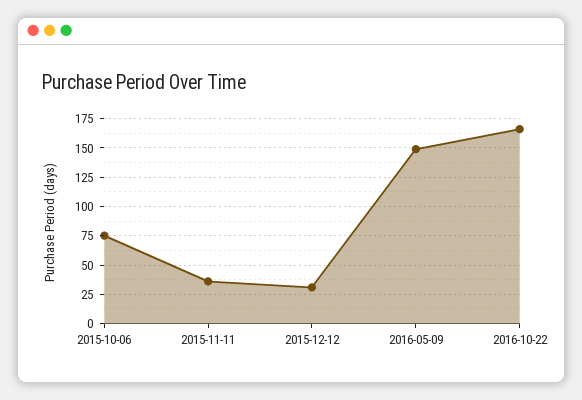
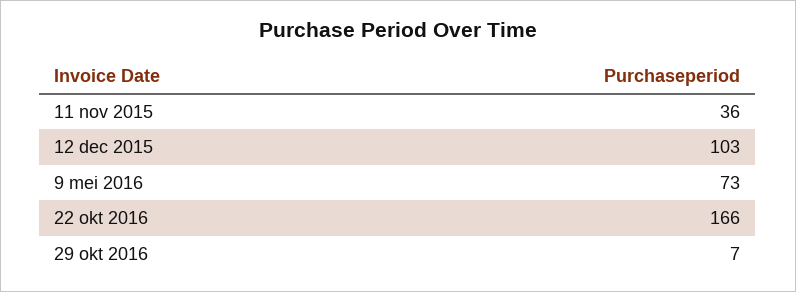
2015-10-06: 75 -> none
2015-12-12: 25 -> 103
2016-05-09: 150 -> 73
29 okt 2016: none -> 7

